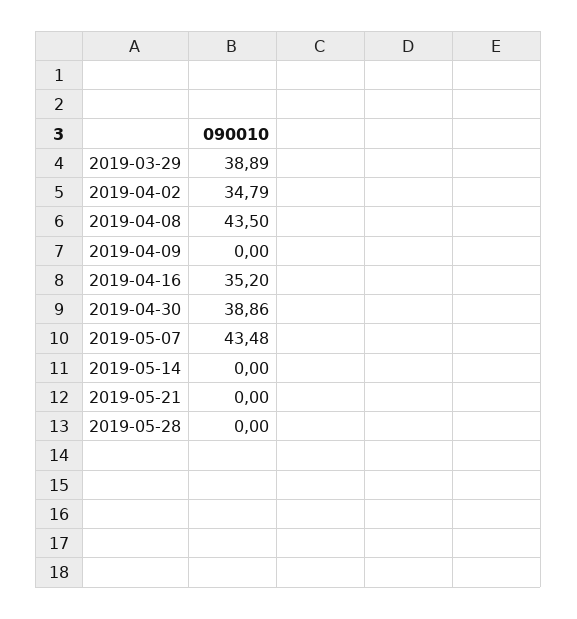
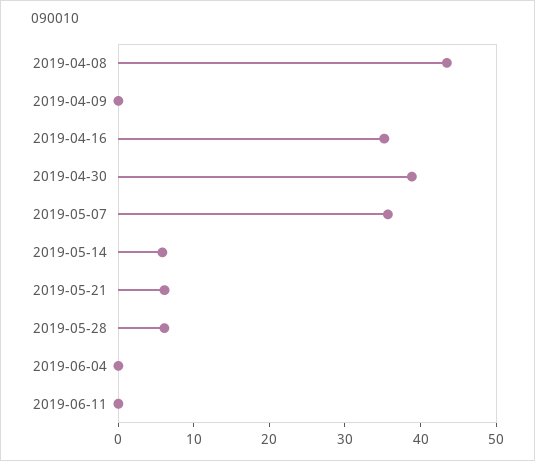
2019-03-29: 38.89 -> none
2019-04-02: 34.79 -> none
2019-05-07: 43.48 -> 36
2019-05-14: 0 -> 6
2019-05-21: 0 -> 6
2019-05-28: 0 -> 6
2019-06-04: none -> 0
2019-06-11: none -> 0

